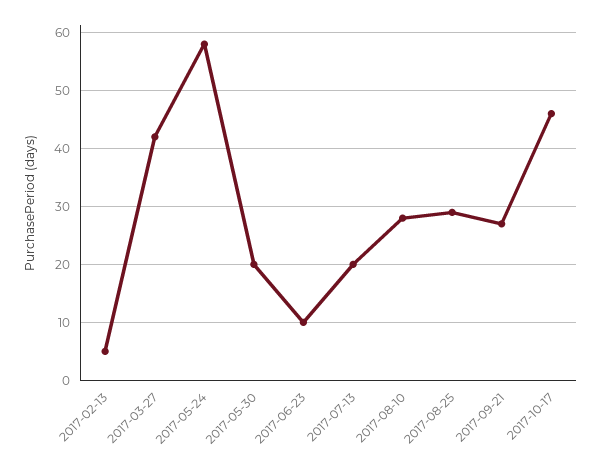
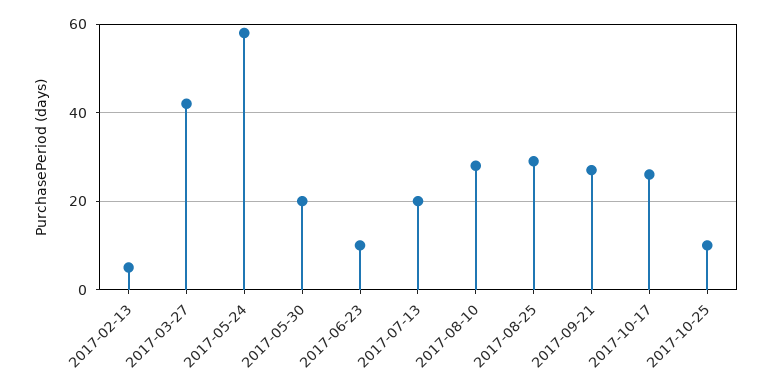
2017-10-17: 45 -> 25
2017-10-25: none -> 10

